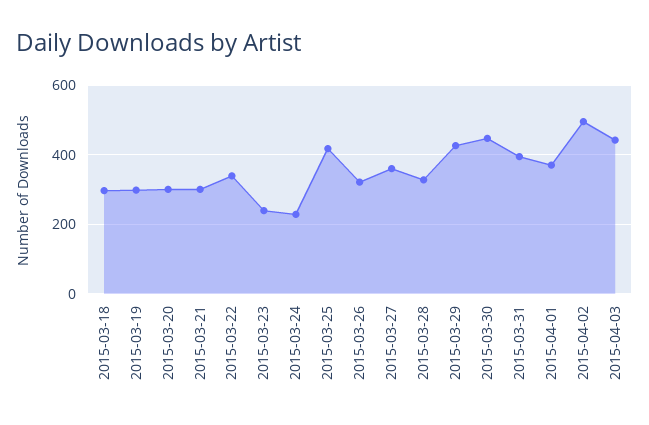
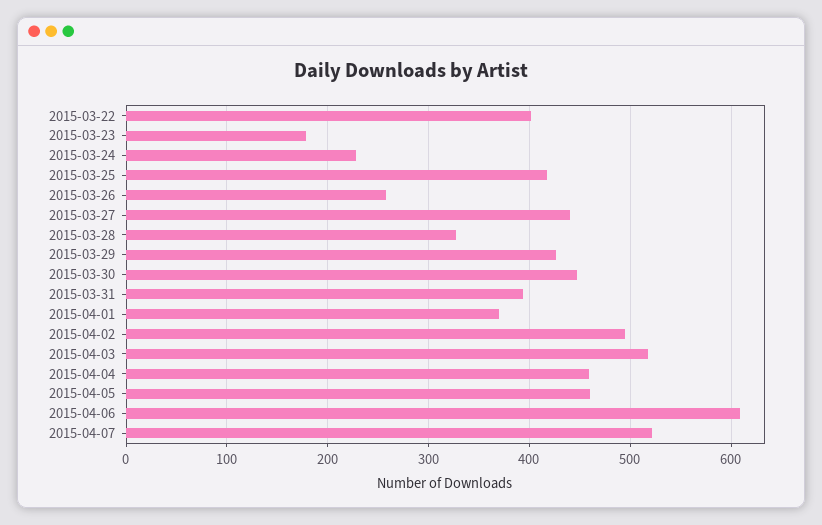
2015-03-18: 300 -> none
2015-03-19: 300 -> none
2015-03-20: 300 -> none
2015-03-21: 300 -> none
2015-03-22: 340 -> 400
2015-03-23: 240 -> 180
2015-03-26: 320 -> 260
2015-03-27: 360 -> 440
2015-04-03: 440 -> 520
2015-04-04: none -> 460
2015-04-05: none -> 460
2015-04-06: none -> 610
2015-04-07: none -> 520

